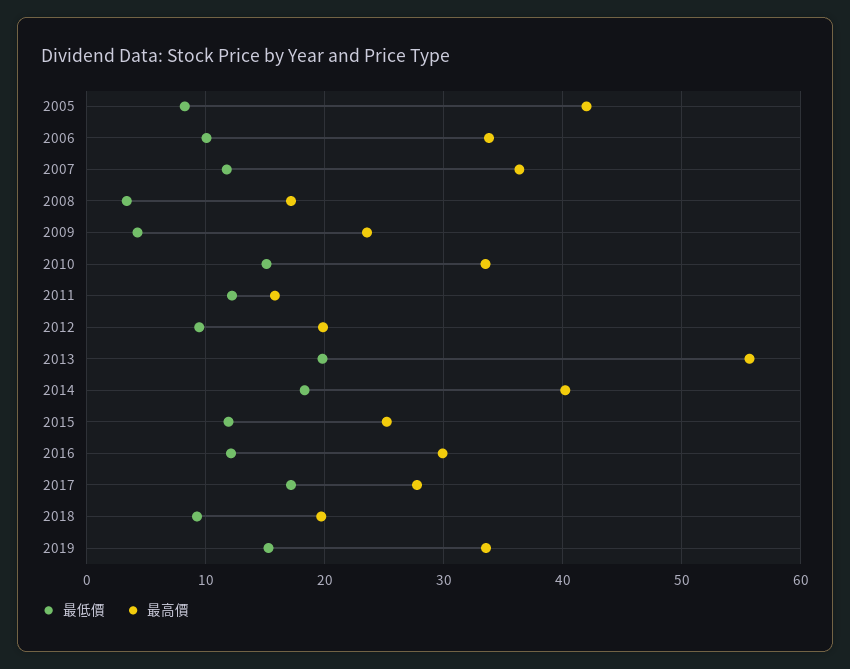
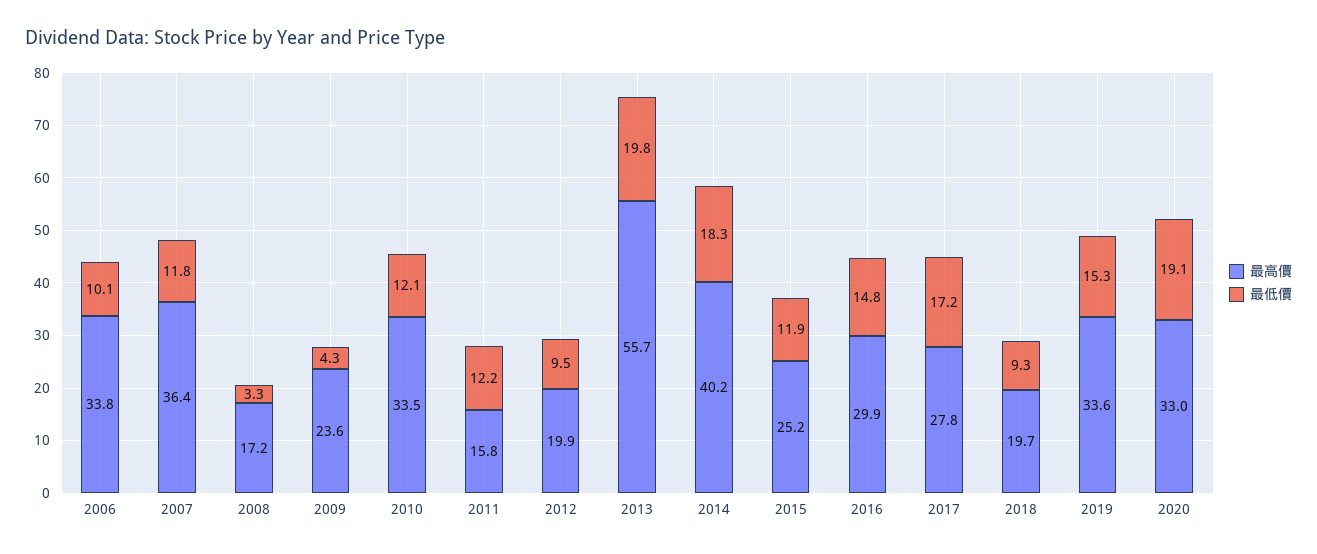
最低價, 2005: 8 -> none
最高價, 2005: 42 -> none
最低價, 2010: 15 -> 12.1
最低價, 2016: 12 -> 14.8
最高價, 2020: none -> 33
最低價, 2020: none -> 19.1

